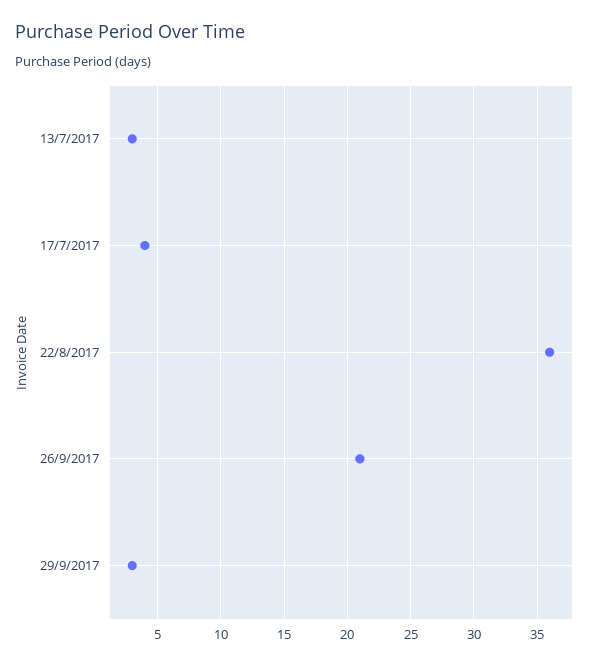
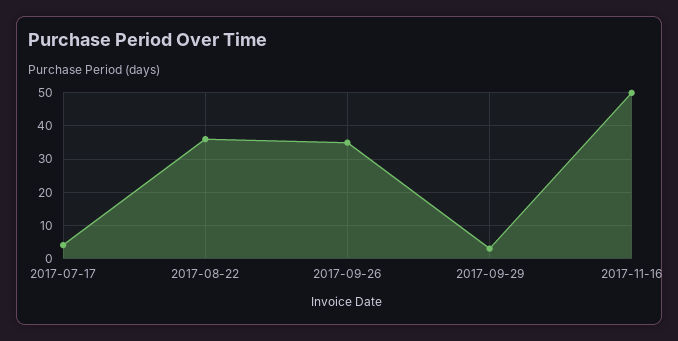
13/7/2017: 3 -> none
26/9/2017: 21 -> 35
2017-11-16: none -> 50

